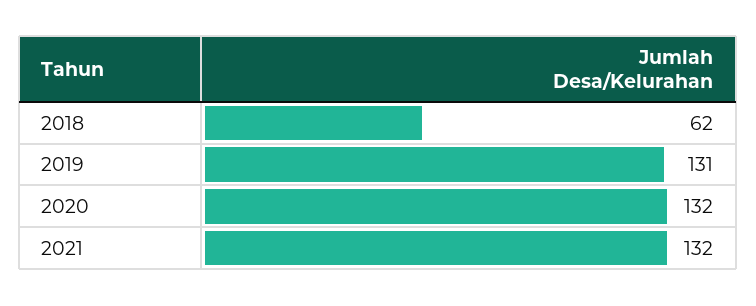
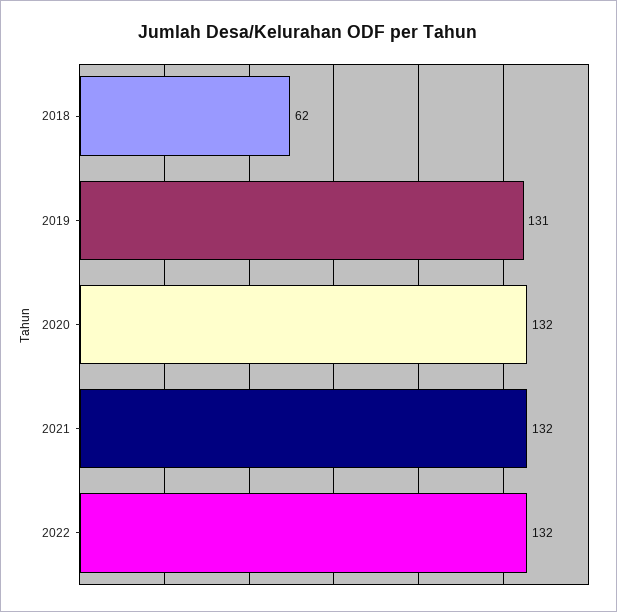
2022: none -> 132

